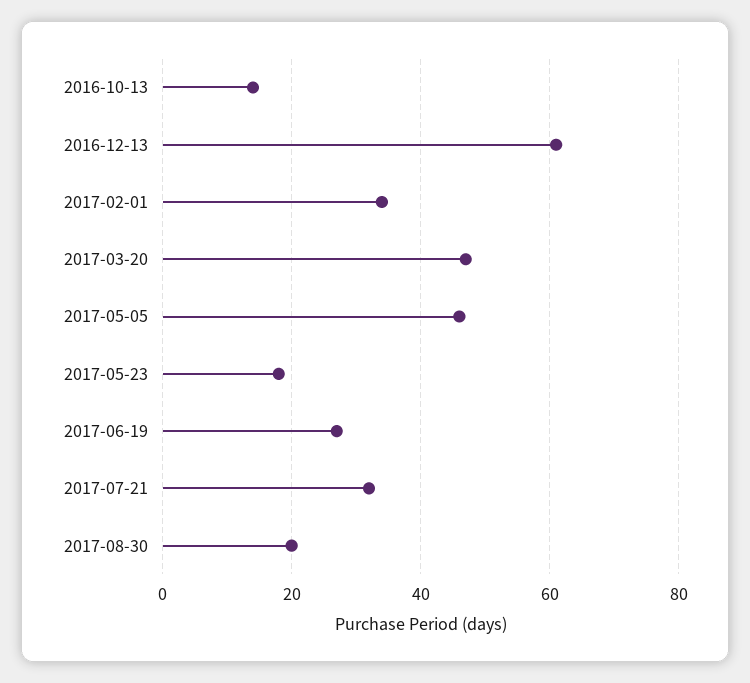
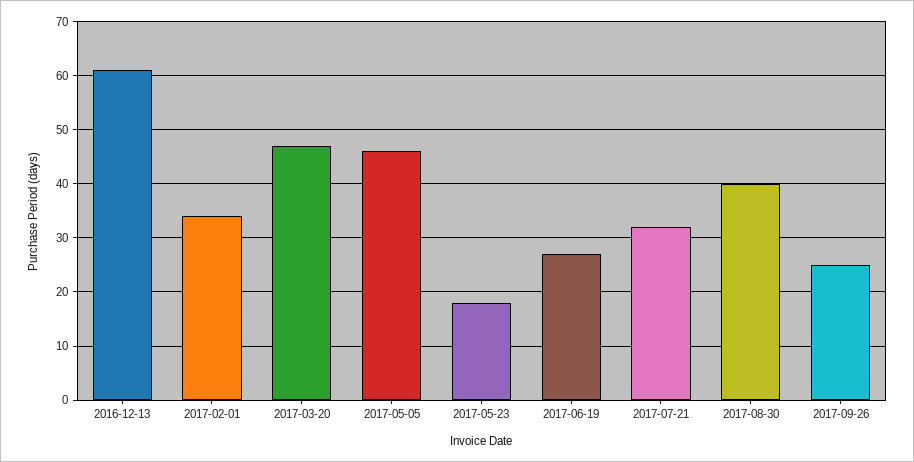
2016-10-13: 15 -> none
2017-08-30: 20 -> 40
2017-09-26: none -> 25

